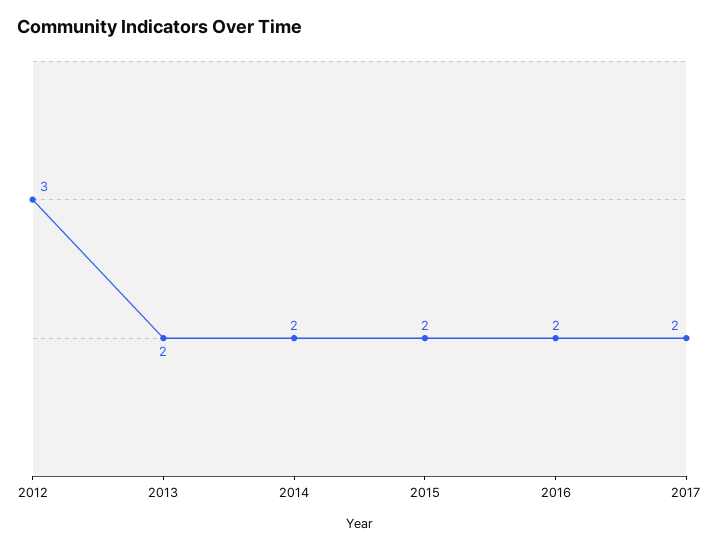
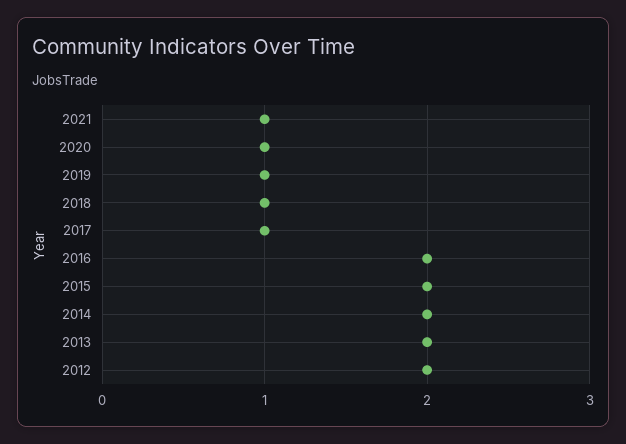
2012: 3 -> 2
2017: 2 -> 1
2021: none -> 1
2020: none -> 1
2019: none -> 1
2018: none -> 1

